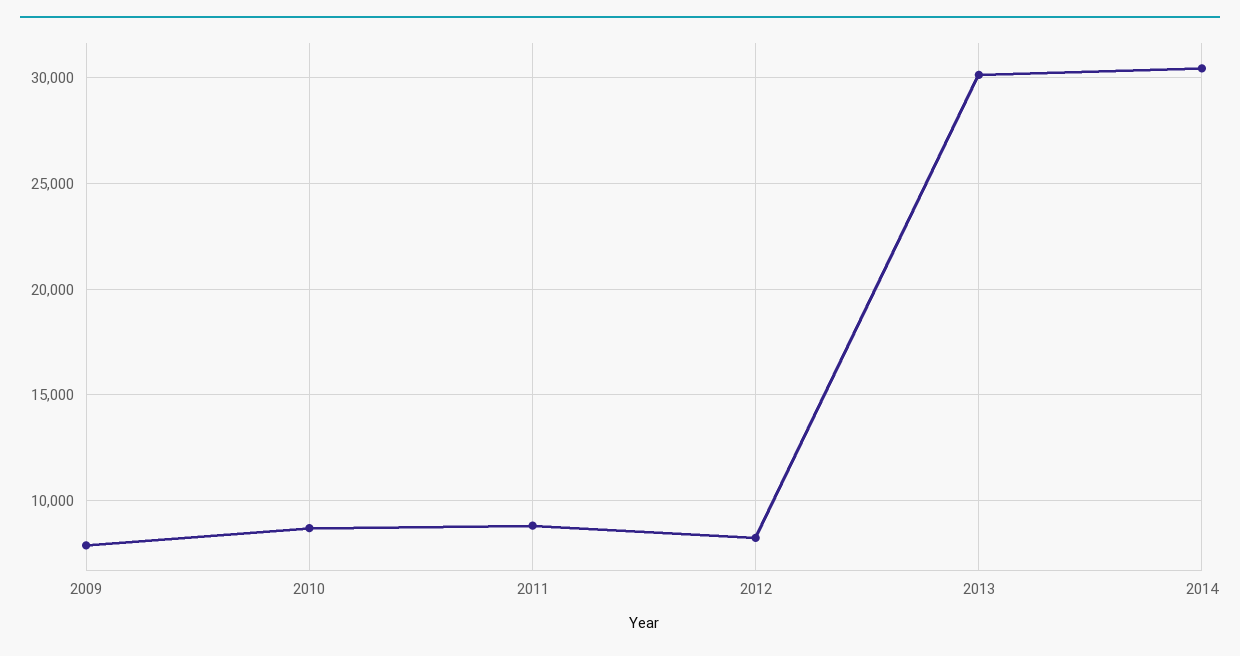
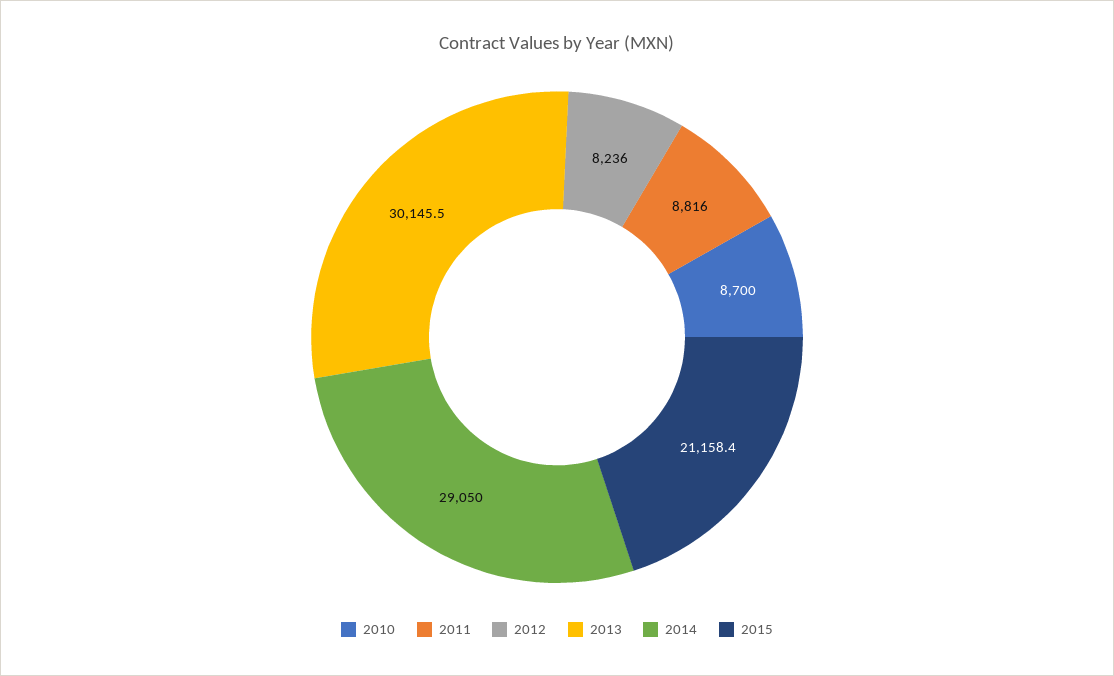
2009: 8000 -> none
2014: 30500 -> 29050
2015: none -> 21158.4

